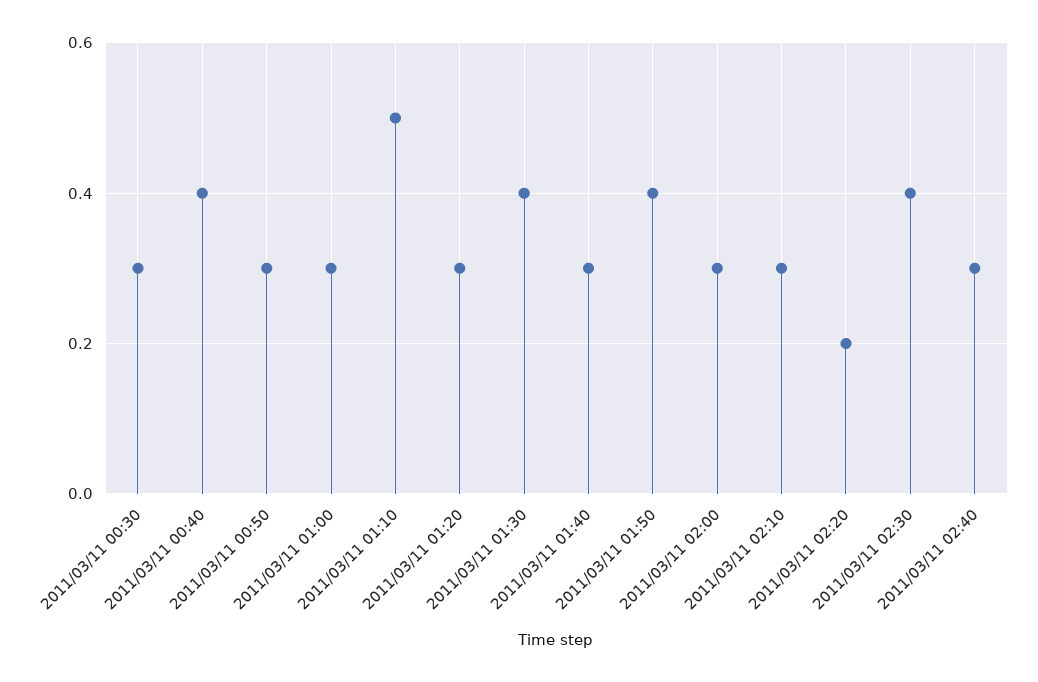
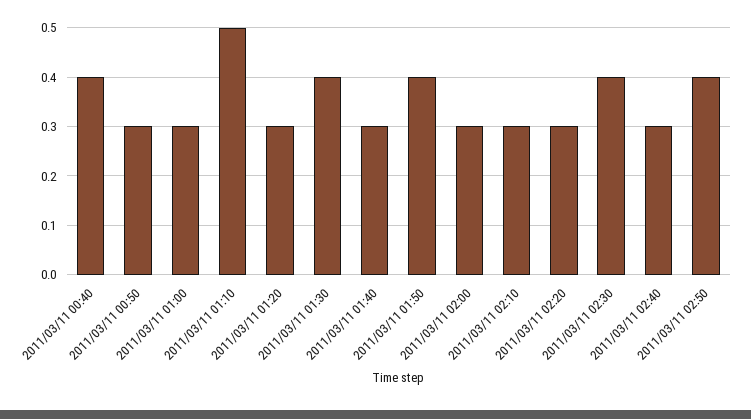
2011/03/11 00:30: 0.3 -> none
2011/03/11 02:20: 0.2 -> 0.3
2011/03/11 02:50: none -> 0.4

